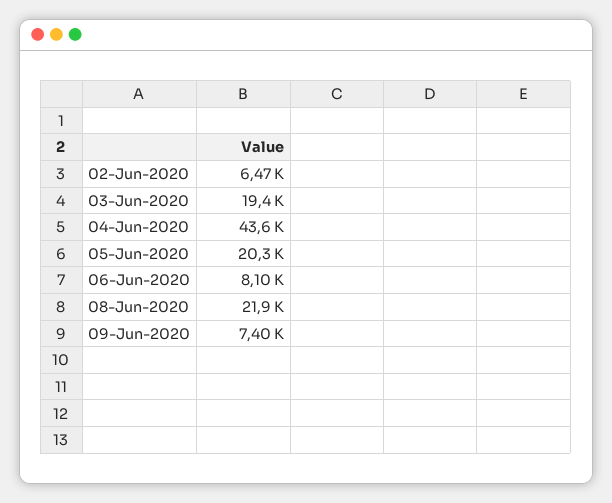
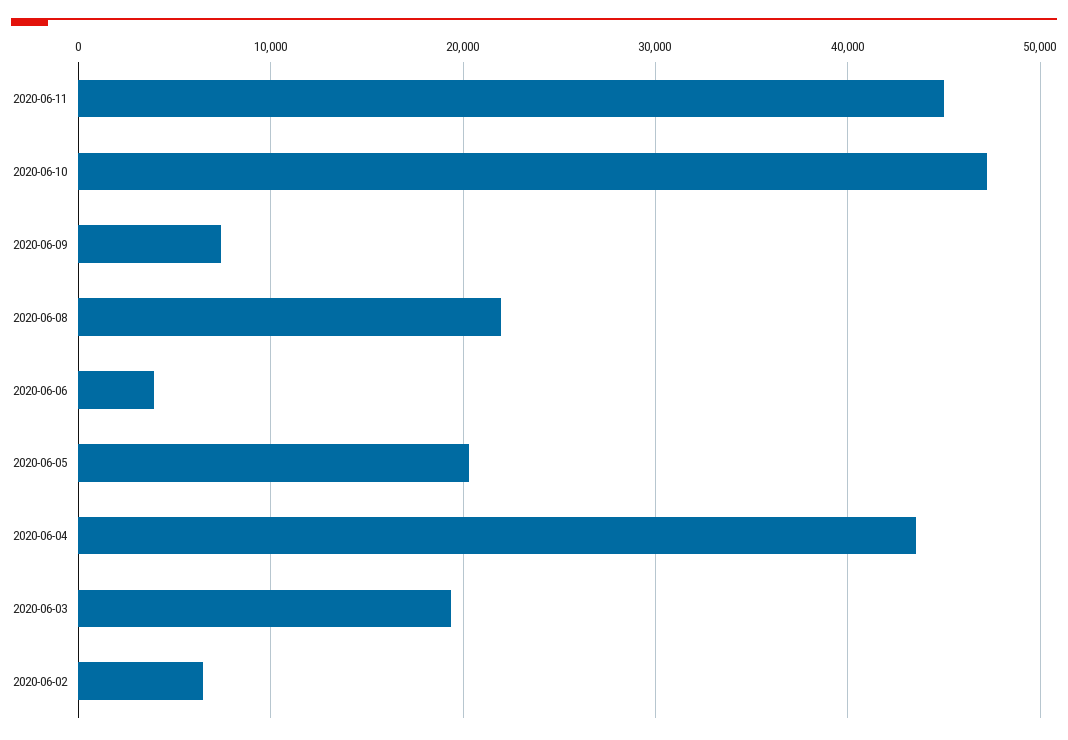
06-Jun-2020: 8100 -> 4000
2020-06-11: none -> 45000
2020-06-10: none -> 47000

